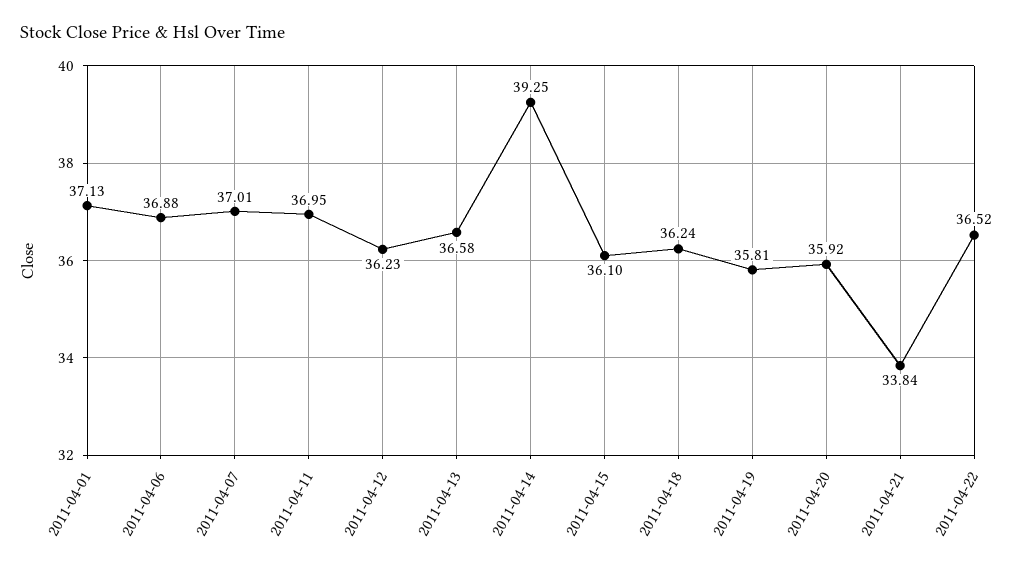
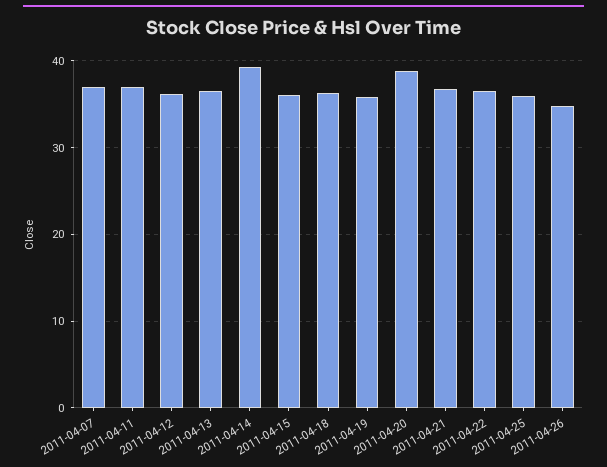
2011-04-01: 37.13 -> none
2011-04-06: 36.88 -> none
2011-04-20: 35.92 -> 39
2011-04-21: 33.84 -> 37
2011-04-25: none -> 36
2011-04-26: none -> 35

